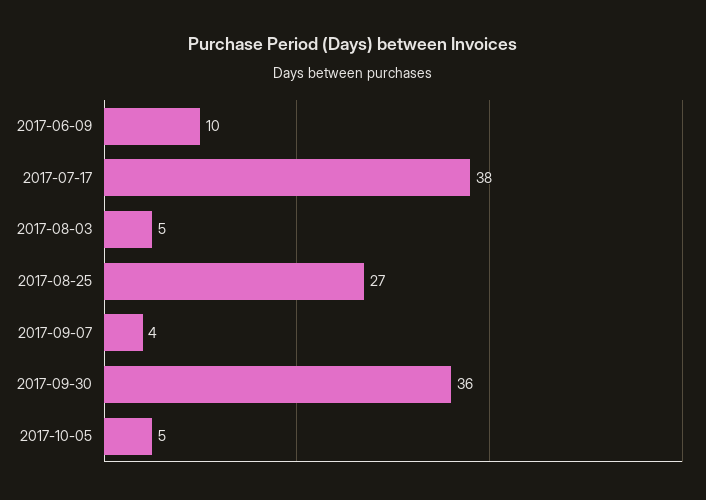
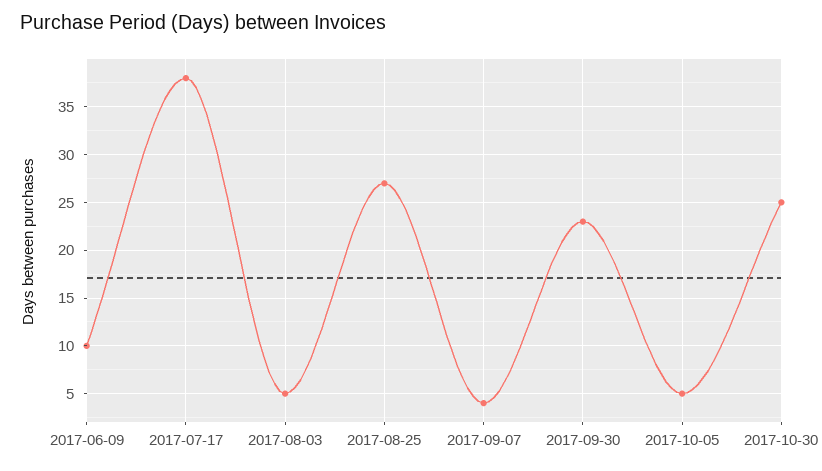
2017-09-30: 36 -> 23
2017-10-30: none -> 25

